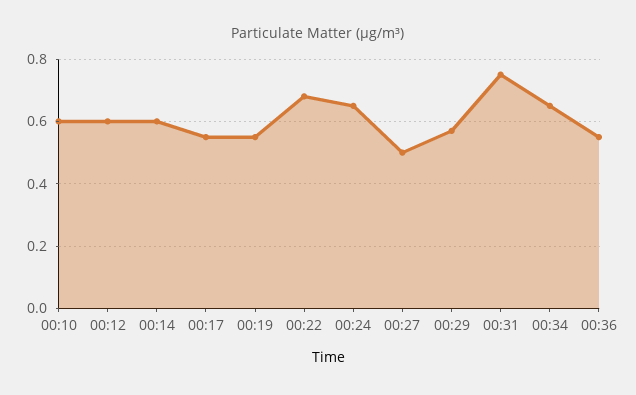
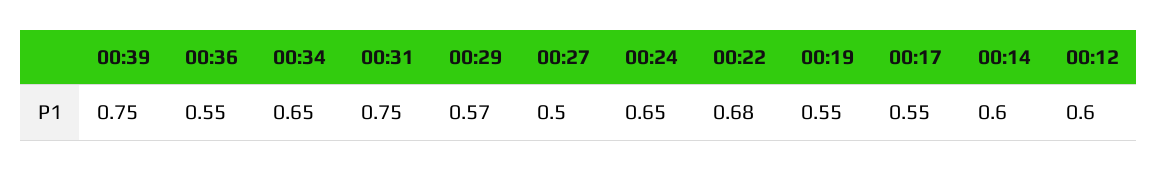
00:10: 0.6 -> none
00:39: none -> 0.75

